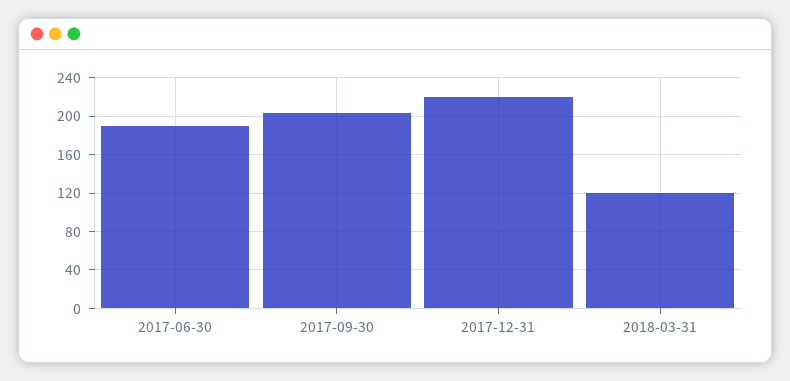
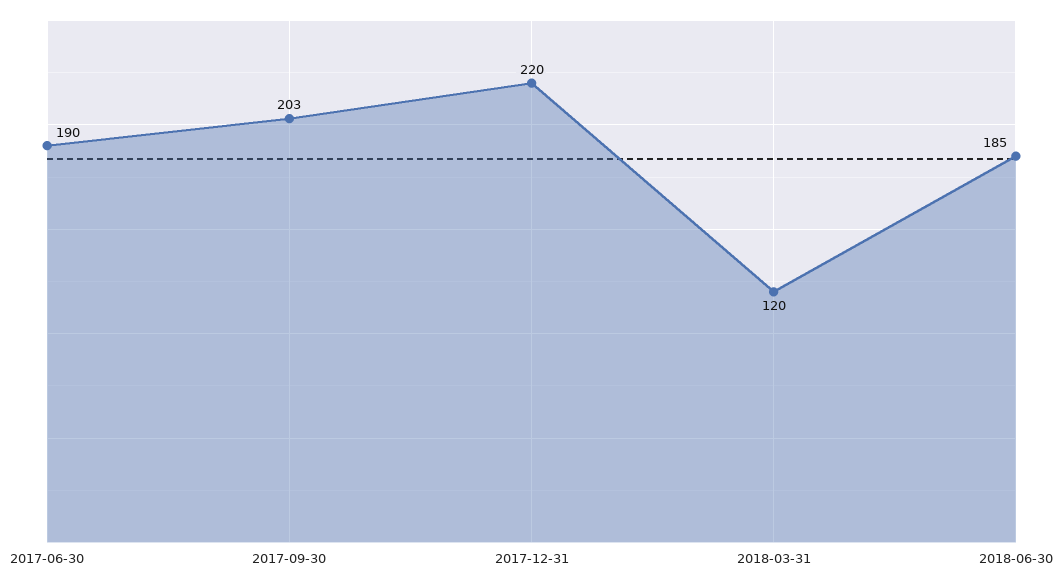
2018-06-30: none -> 185

